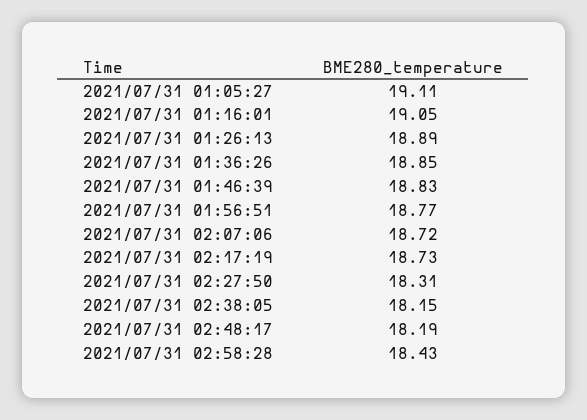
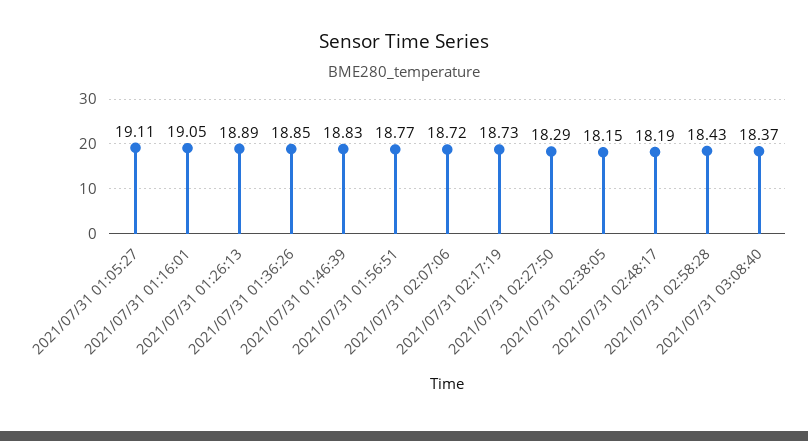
2021/07/31 02:27:50: 18.31 -> 18.29
2021/07/31 03:08:40: none -> 18.37

